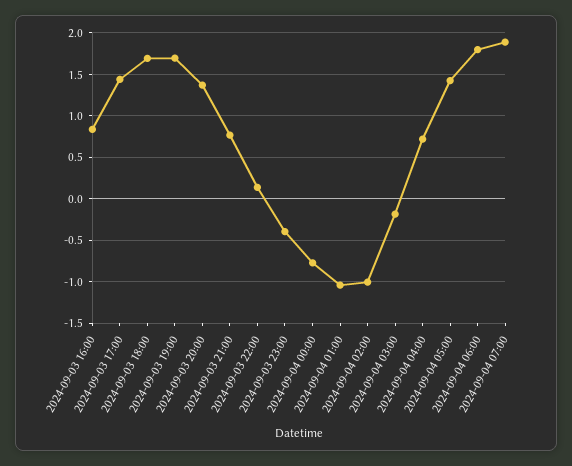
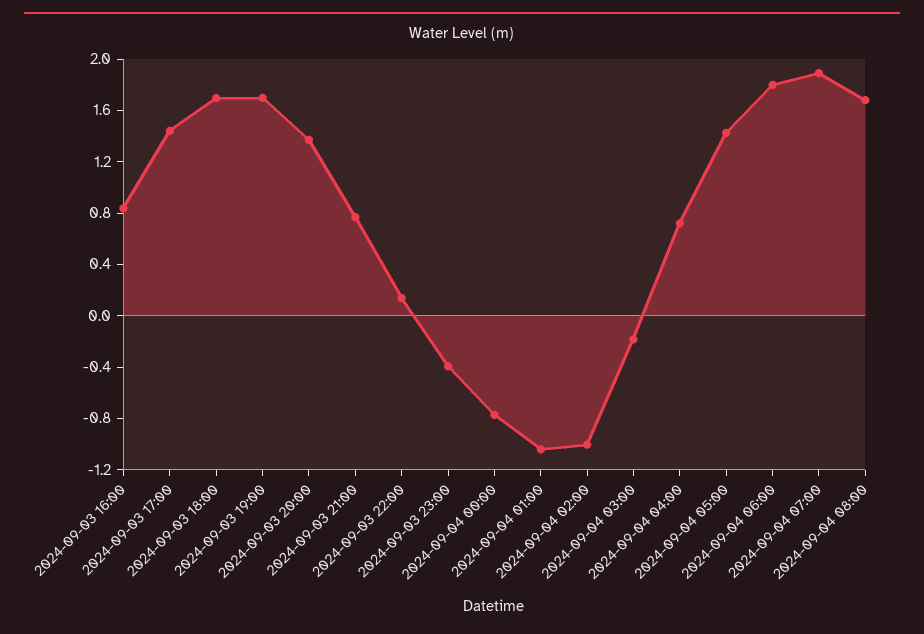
2024-09-04 08:00: none -> 1.7

